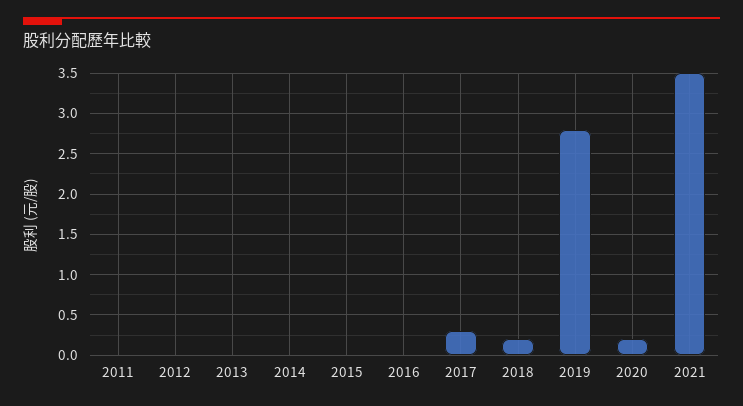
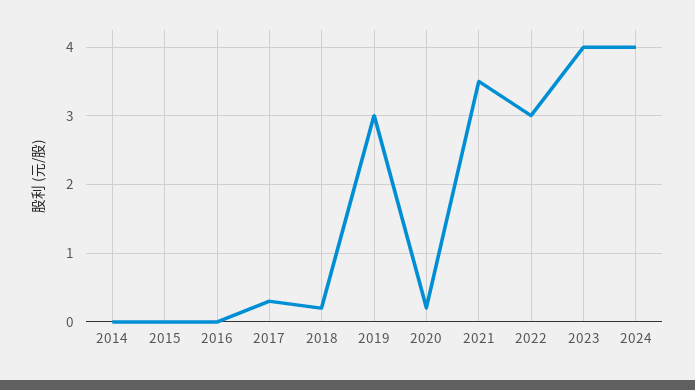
2011: 0 -> none
2012: 0 -> none
2013: 0 -> none
2019: 2.8 -> 3
2022: none -> 3
2023: none -> 4
2024: none -> 4

